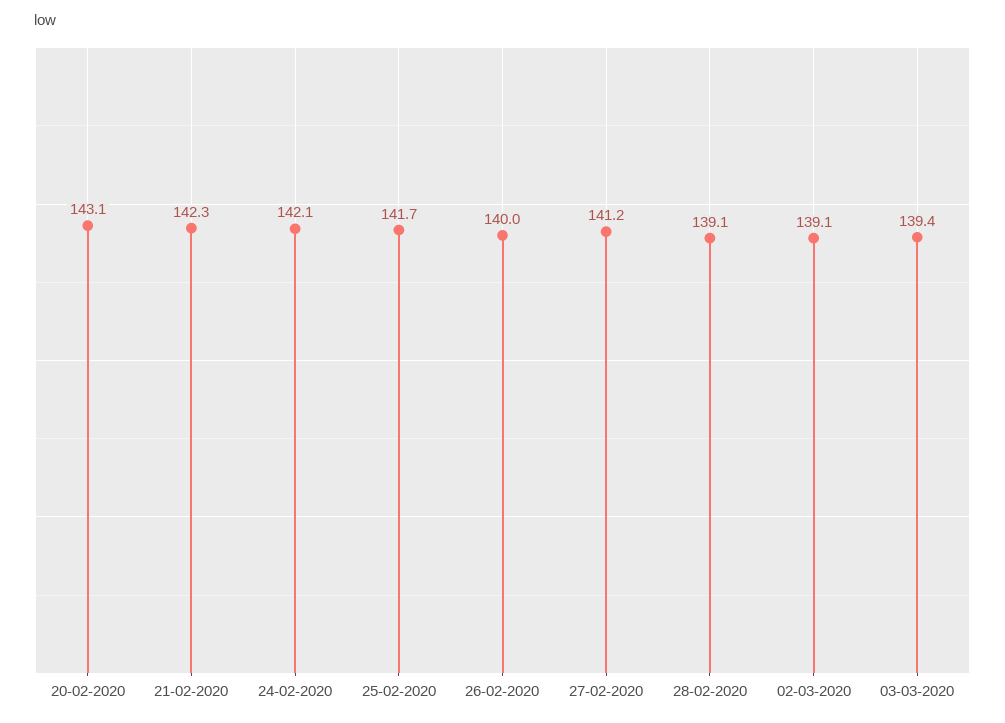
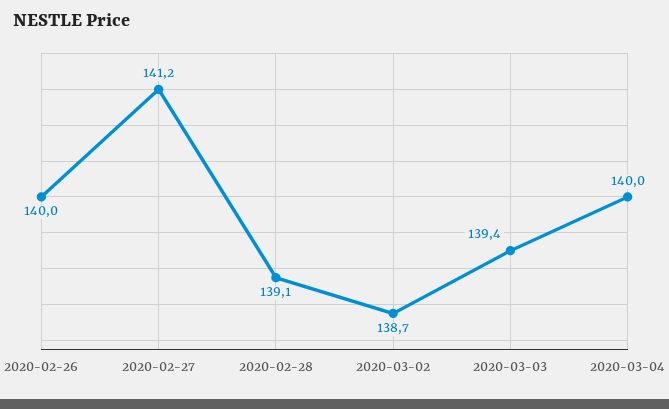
20-02-2020: 143.1 -> none
21-02-2020: 142.3 -> none
24-02-2020: 142.1 -> none
25-02-2020: 141.7 -> none
02-03-2020: 139.1 -> 138.7
2020-03-04: none -> 140

